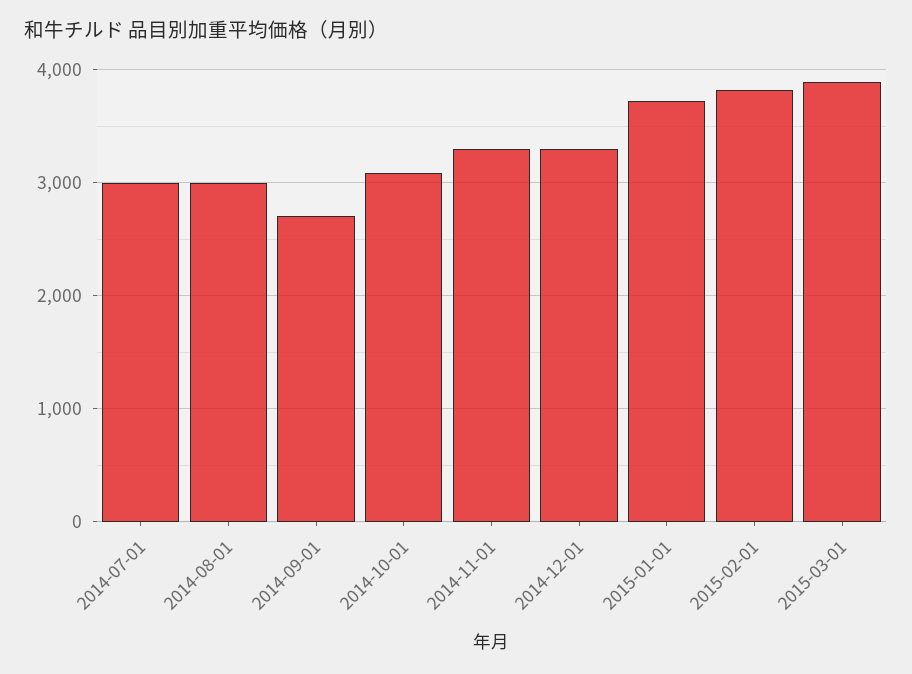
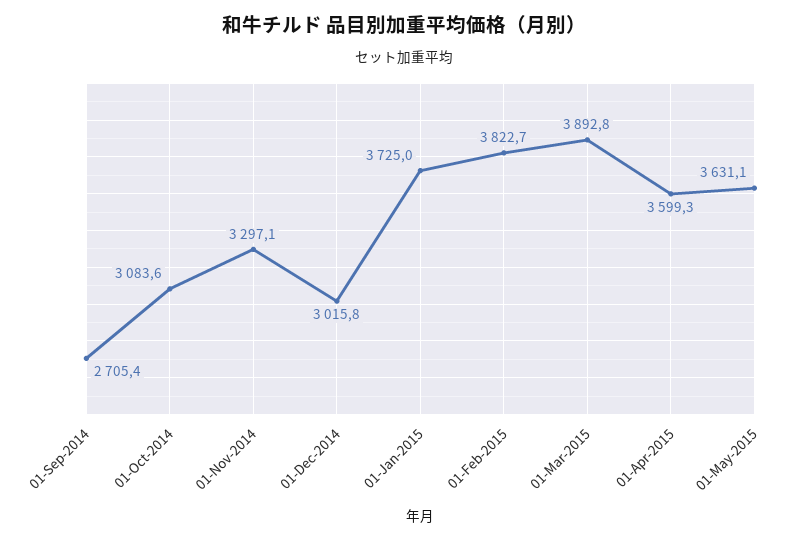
2014-07-01: 3000 -> none
2014-08-01: 3000 -> none
2014-12-01: 3300 -> 3015.8
01-Apr-2015: none -> 3599.3
01-May-2015: none -> 3631.1

